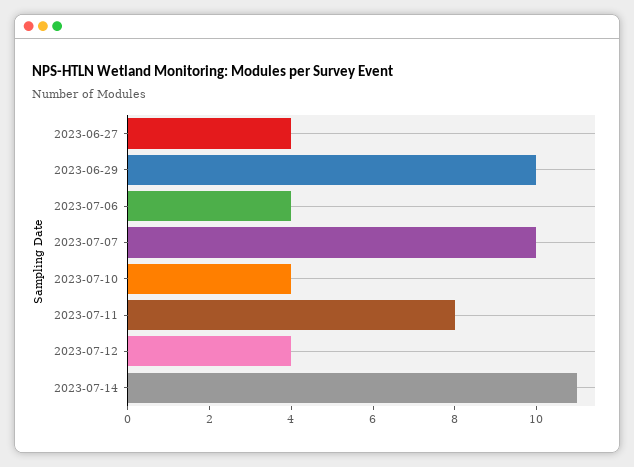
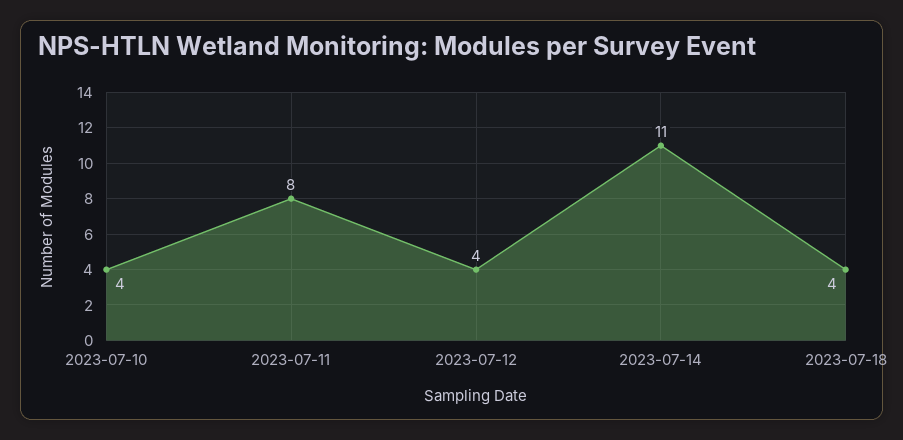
2023-06-27: 4 -> none
2023-06-29: 10 -> none
2023-07-06: 4 -> none
2023-07-07: 10 -> none
2023-07-18: none -> 4

